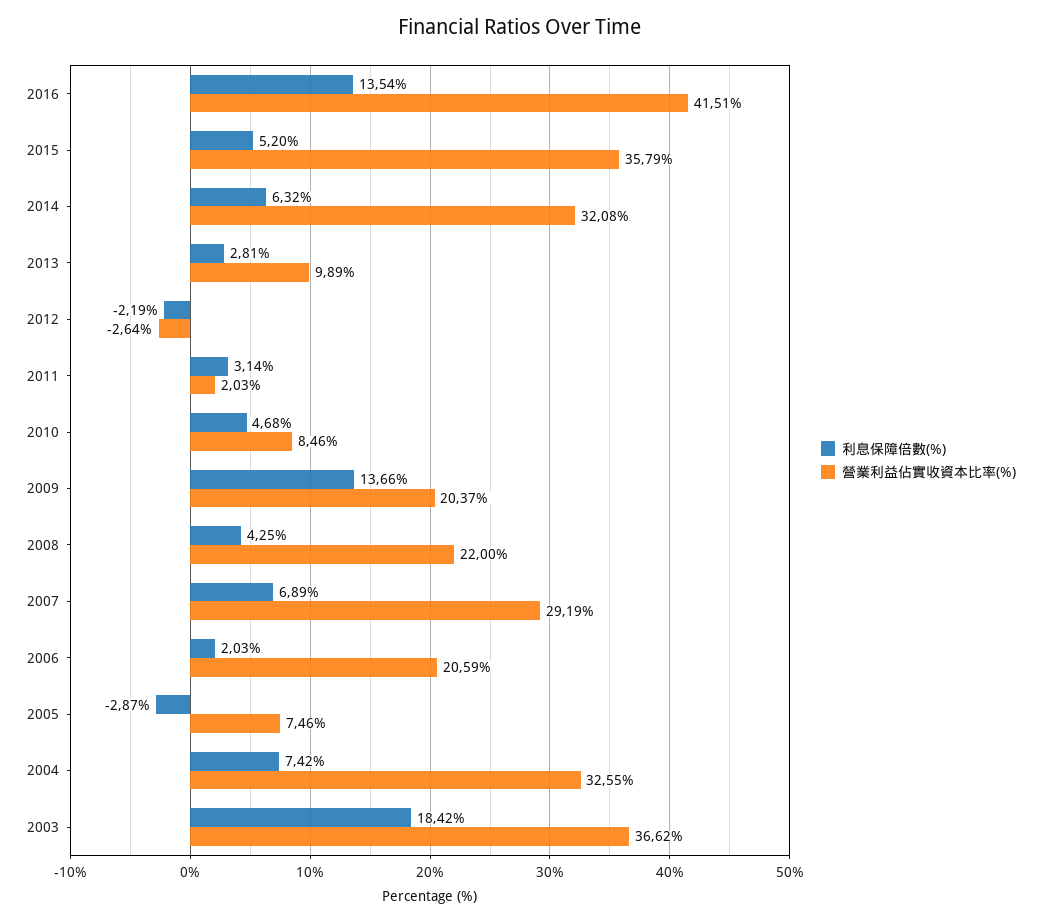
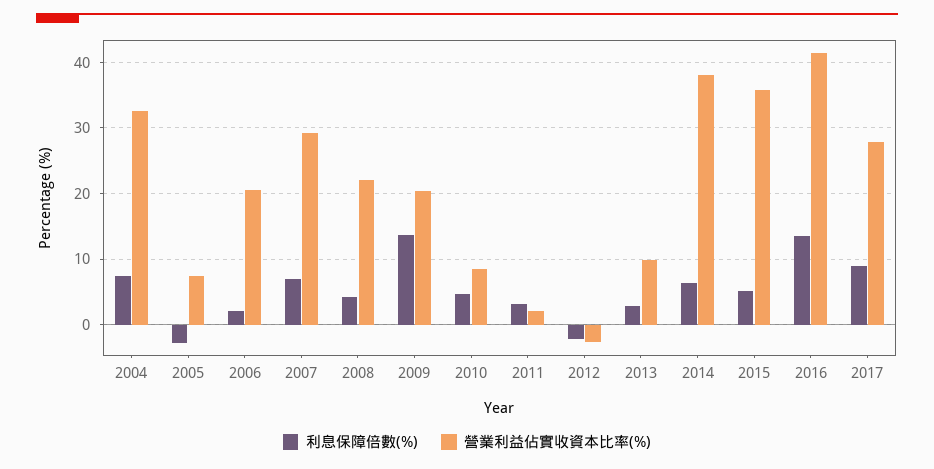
營業利益佔實收資本比率(%), 2014: 32.08 -> 38
利息保障倍數(%), 2003: 18.42 -> none
營業利益佔實收資本比率(%), 2003: 36.62 -> none
利息保障倍數(%), 2017: none -> 9
營業利益佔實收資本比率(%), 2017: none -> 28

